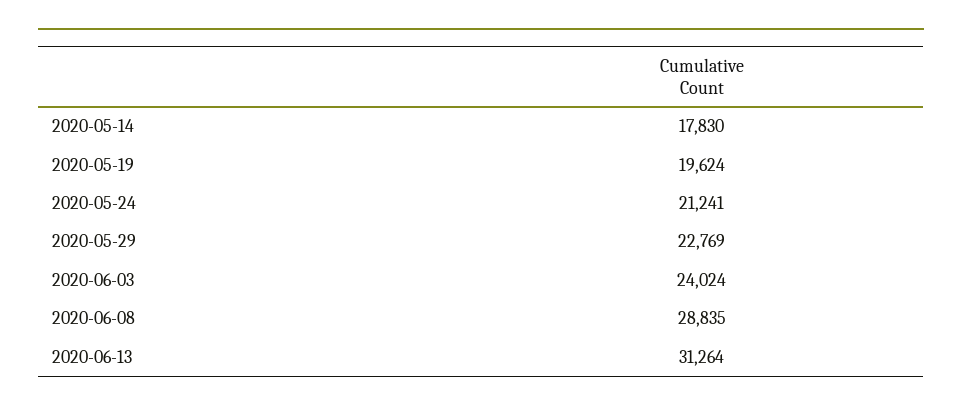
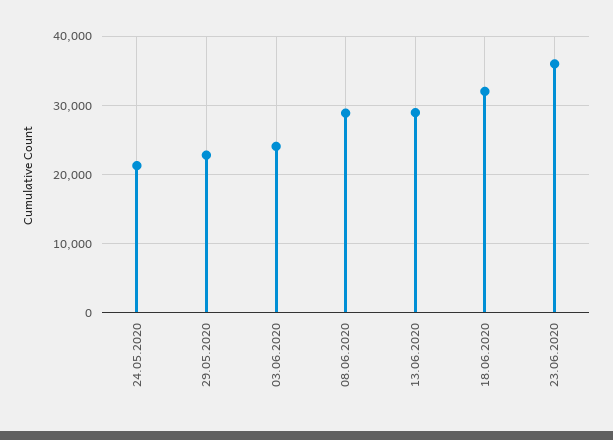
2020-05-14: 17830 -> none
2020-05-19: 19624 -> none
2020-06-13: 31264 -> 29000
18.06.2020: none -> 32000
23.06.2020: none -> 36000

